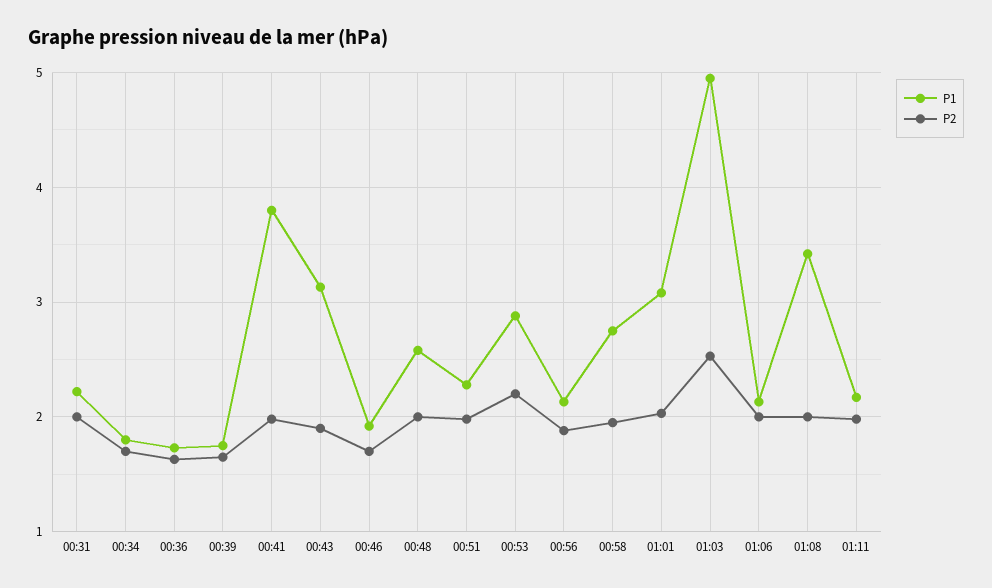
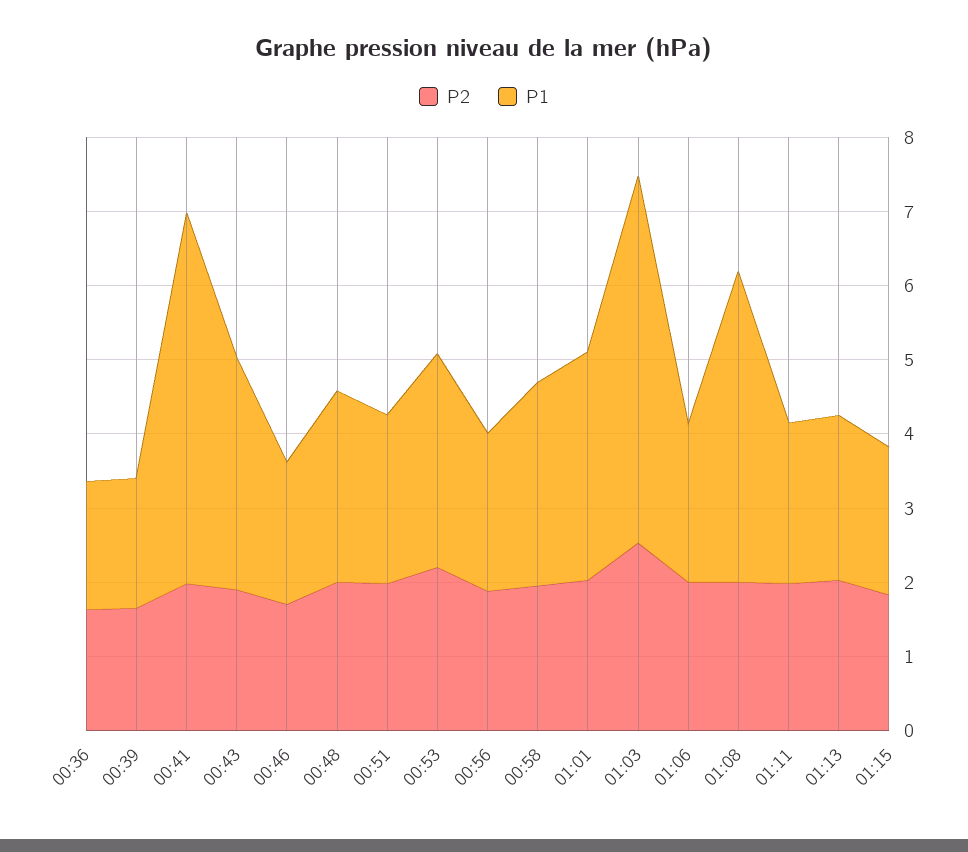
P1, 00:31: 2.2 -> none
P2, 00:31: 2 -> none
P1, 00:34: 1.8 -> none
P2, 00:34: 1.7 -> none
P1, 00:41: 3.8 -> 5
P1, 01:08: 3.4 -> 4.2
P2, 01:13: none -> 2
P1, 01:13: none -> 2.2
P2, 01:15: none -> 1.8
P1, 01:15: none -> 2

